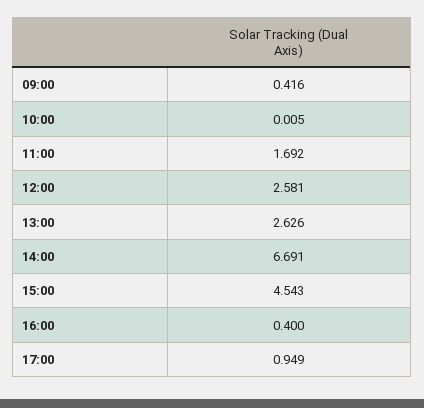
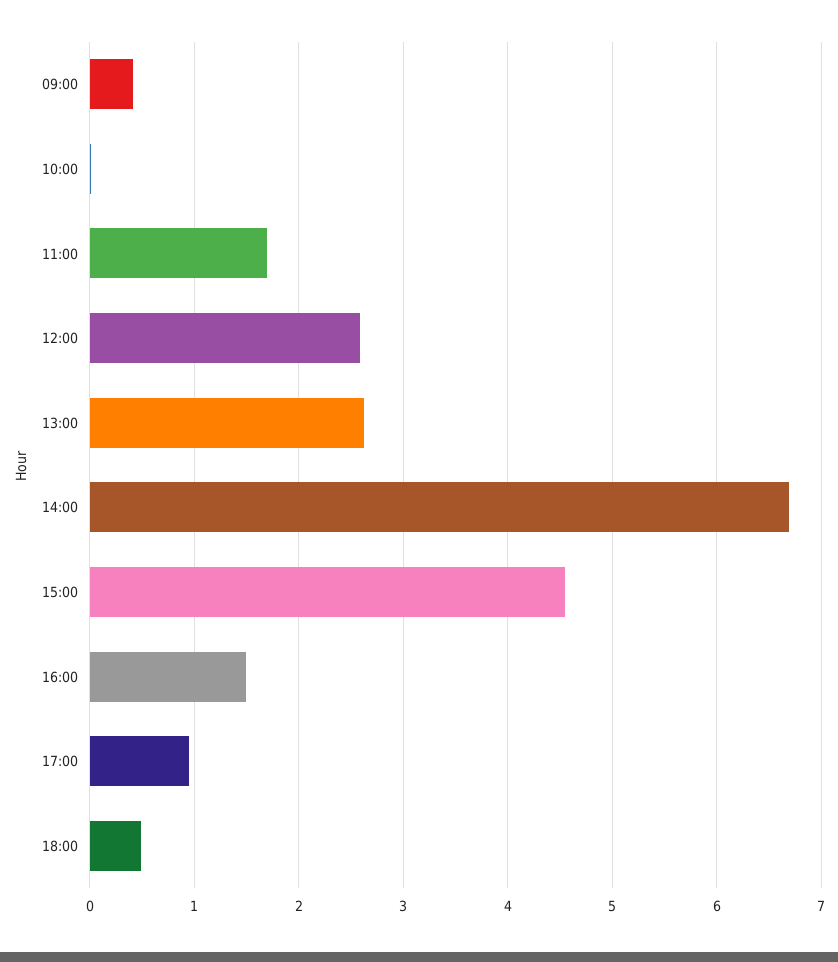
16:00: 0.4 -> 1.5
18:00: none -> 0.5

